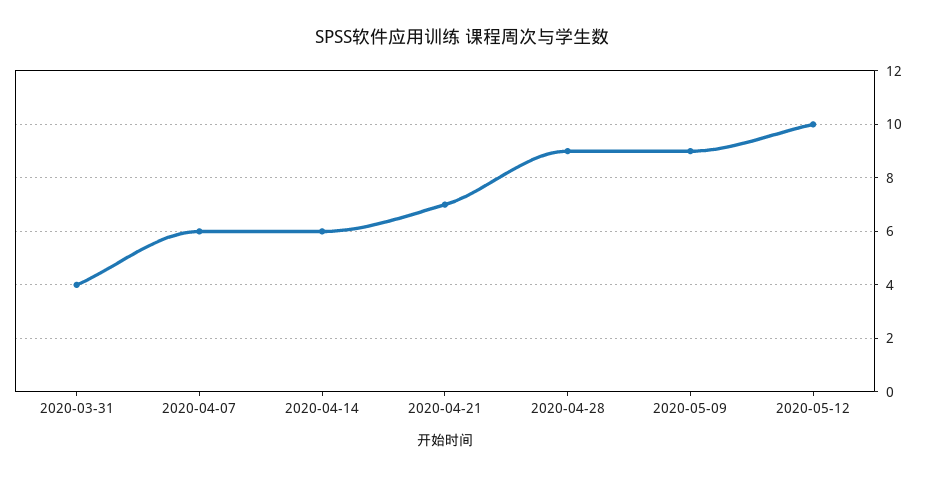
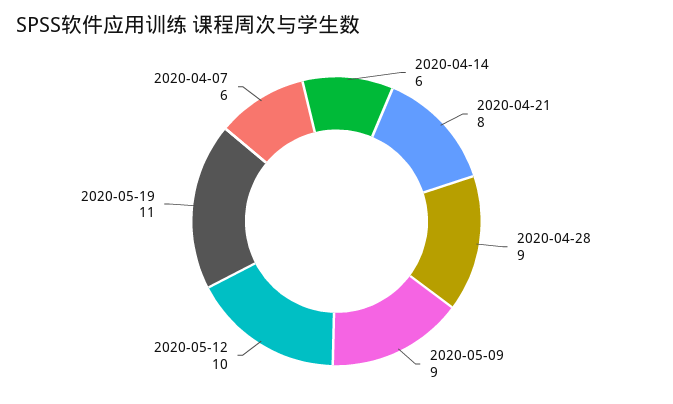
2020-03-31: 4 -> none
2020-04-21: 7 -> 8
2020-05-19: none -> 11

